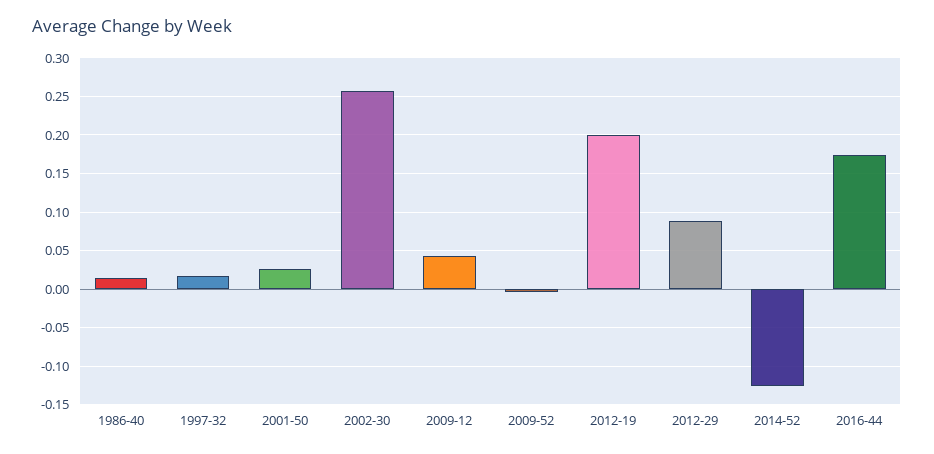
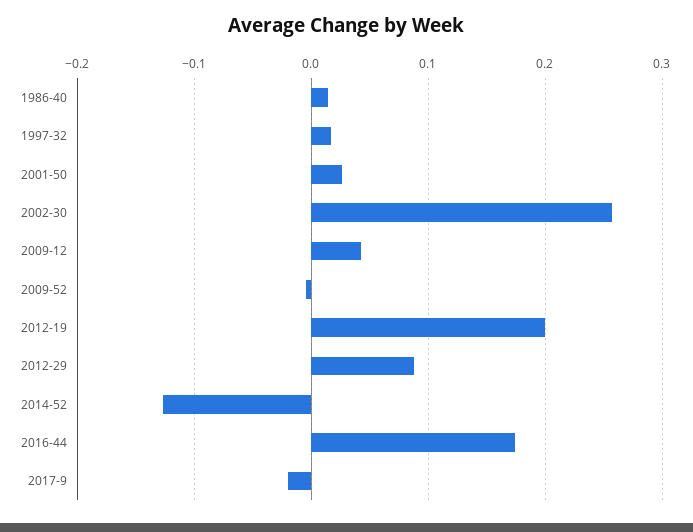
2017-9: none -> -0.02

